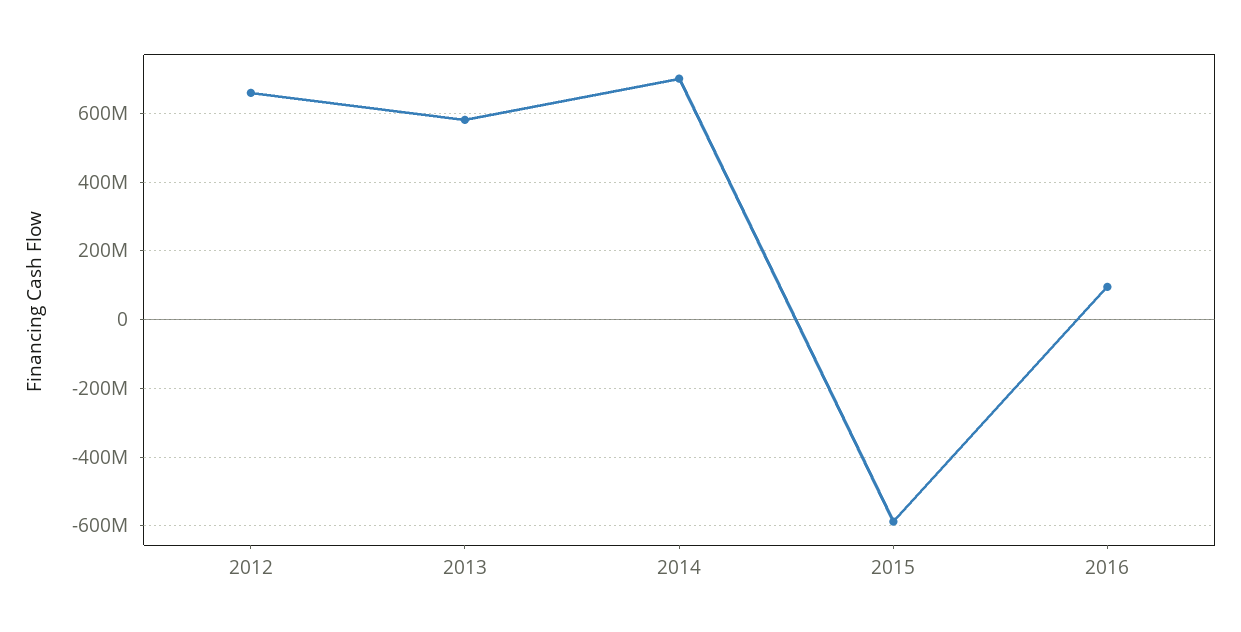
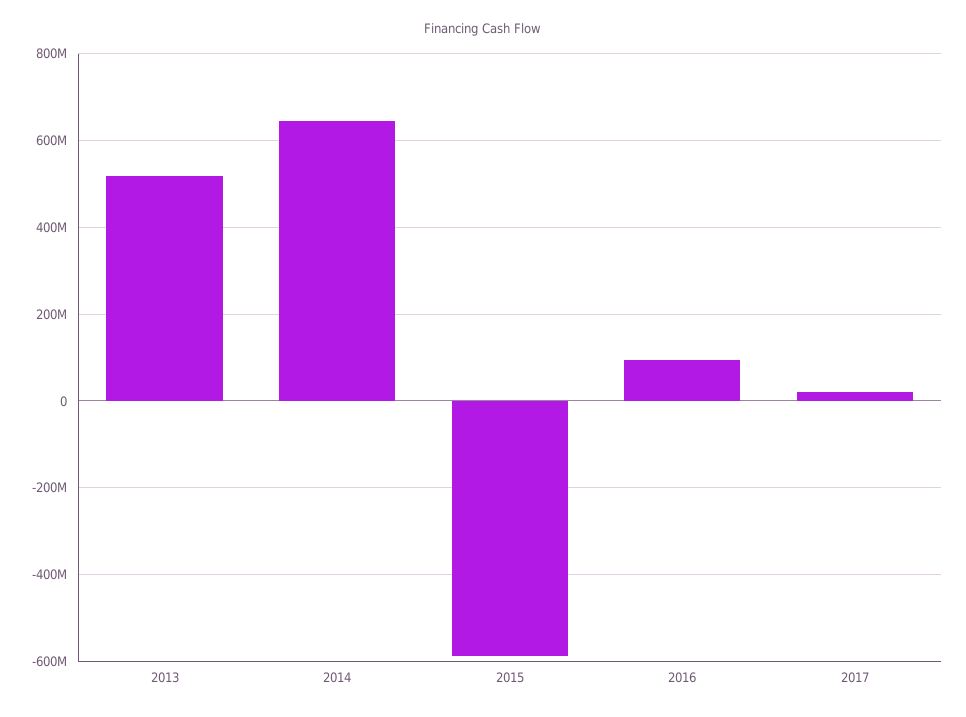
2012: 660000000 -> none
2013: 580000000 -> 520000000
2014: 700000000 -> 640000000
2017: none -> 20000000

